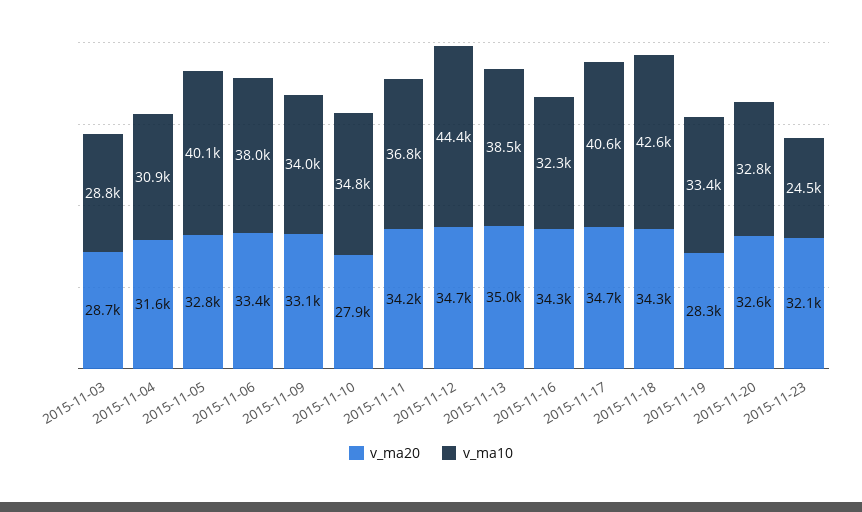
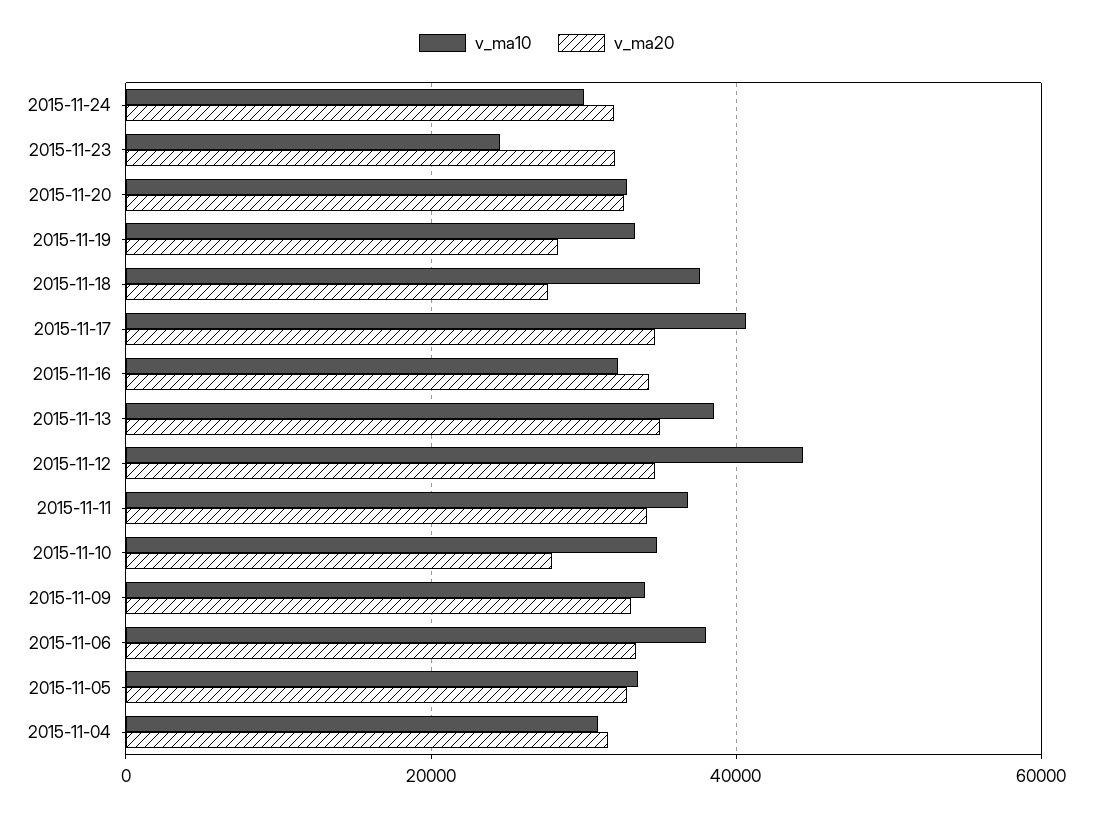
v_ma20, 2015-11-03: 28700 -> none
v_ma10, 2015-11-03: 28800 -> none
v_ma10, 2015-11-05: 40100 -> 34000
v_ma20, 2015-11-18: 34300 -> 28000
v_ma10, 2015-11-18: 42600 -> 38000
v_ma10, 2015-11-24: none -> 30000
v_ma20, 2015-11-24: none -> 32000

